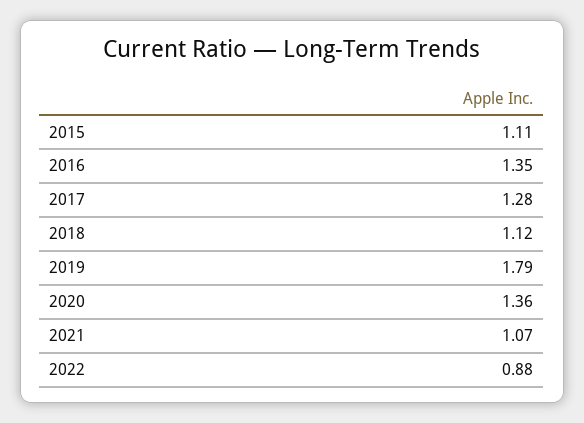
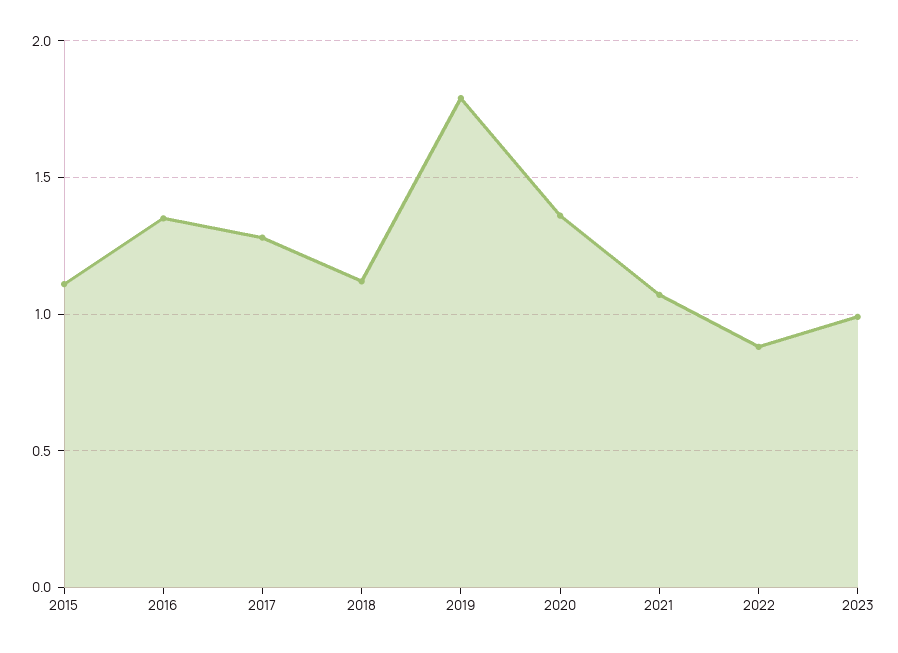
2023: none -> 1

